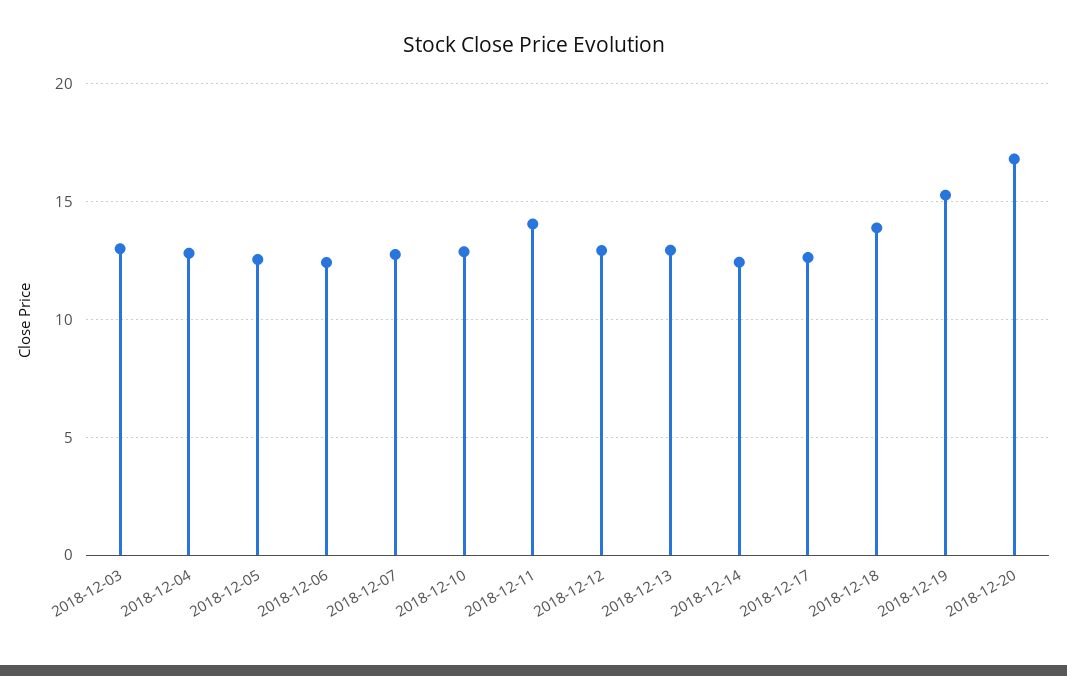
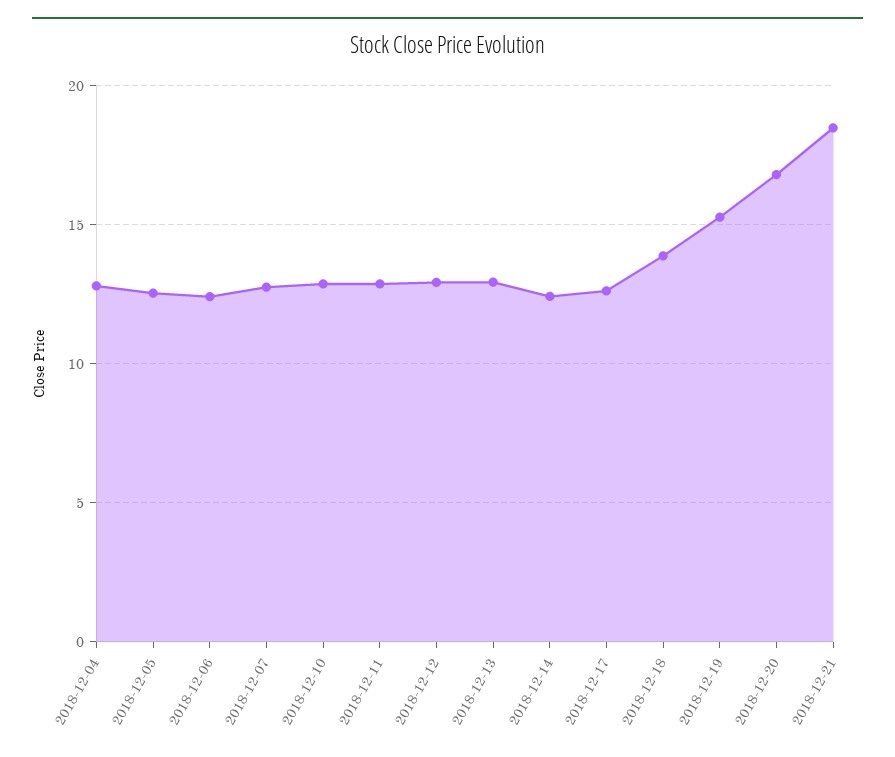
2018-12-03: 13 -> none
2018-12-11: 14 -> 13
2018-12-21: none -> 18.5

